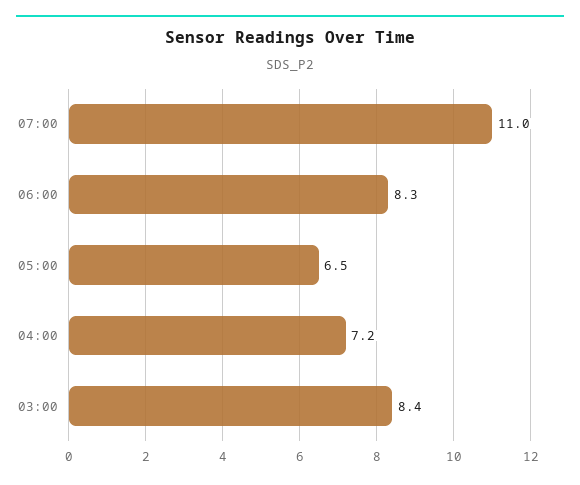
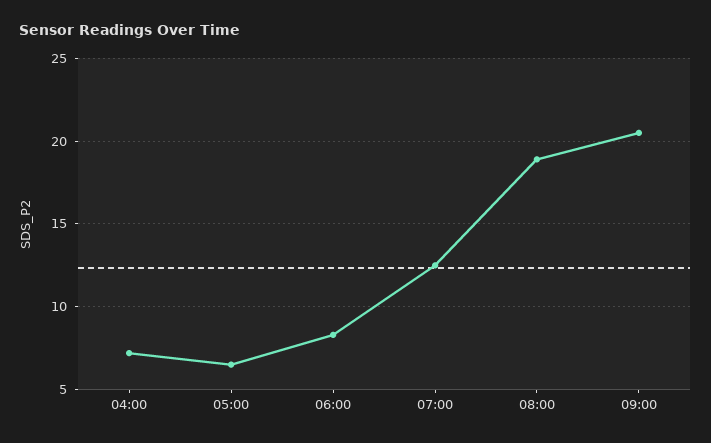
07:00: 11 -> 12.5
03:00: 8.4 -> none
08:00: none -> 19
09:00: none -> 20.5

